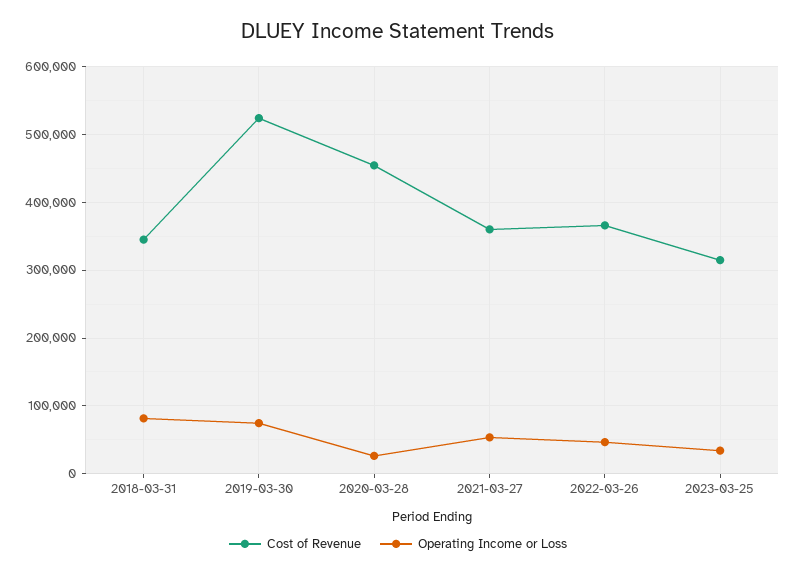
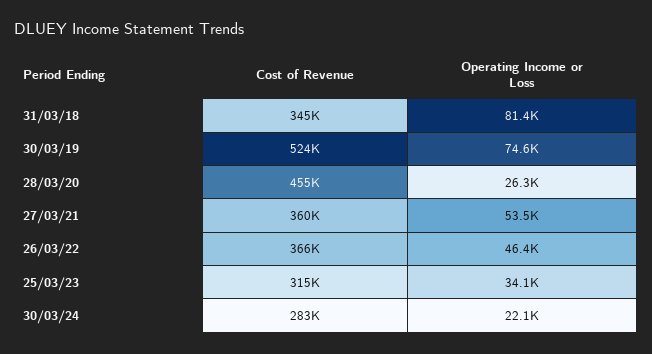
Cost of Revenue, 30/03/24: none -> 283000
Operating Income or Loss, 30/03/24: none -> 22100

